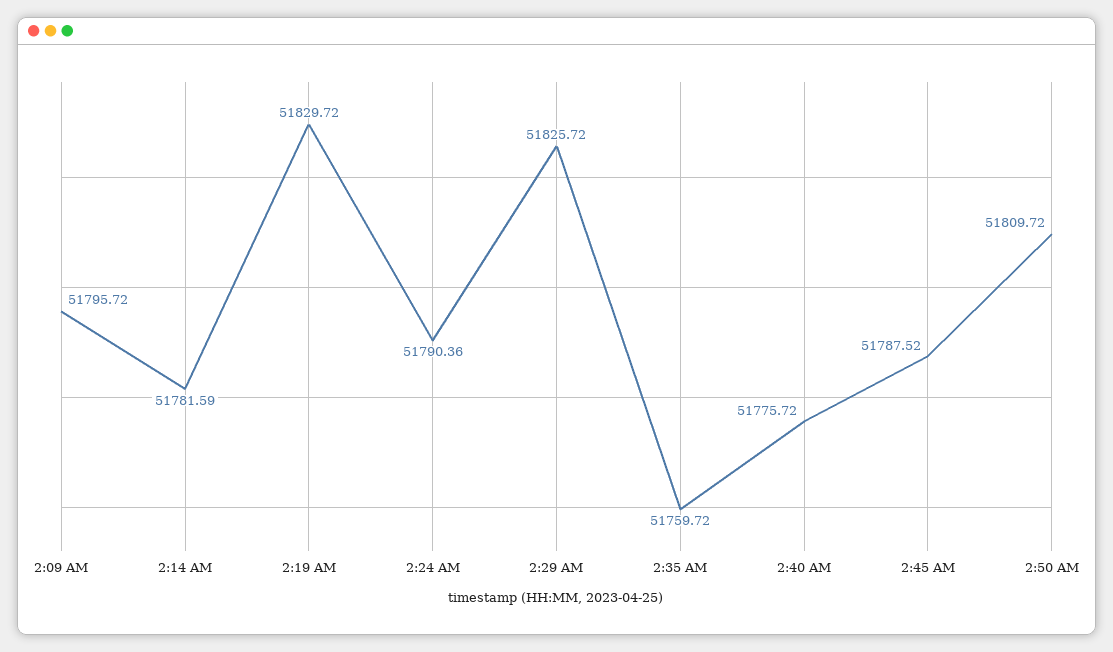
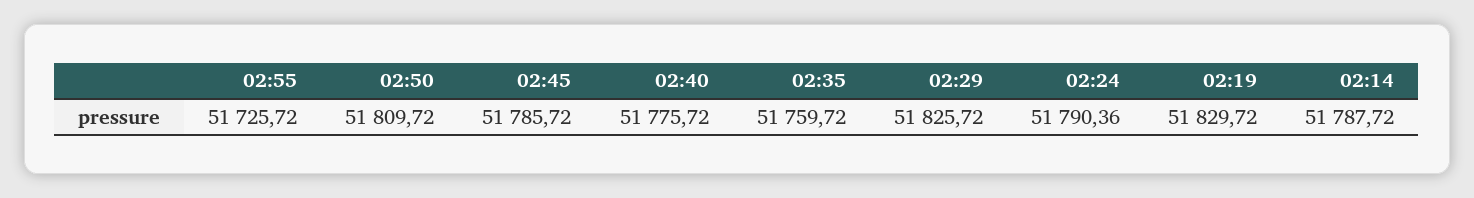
2:09 AM: 51795.72 -> none
2:14 AM: 51781.59 -> 51787.72
2:45 AM: 51787.52 -> 51785.72
02:55: none -> 51725.72

